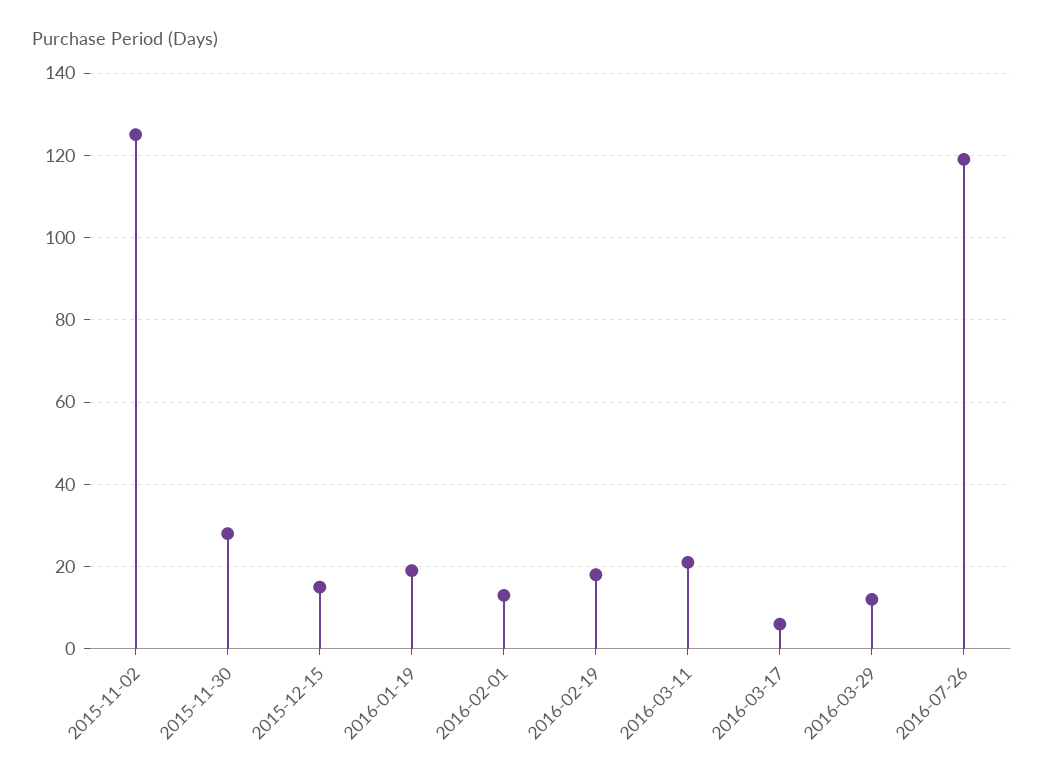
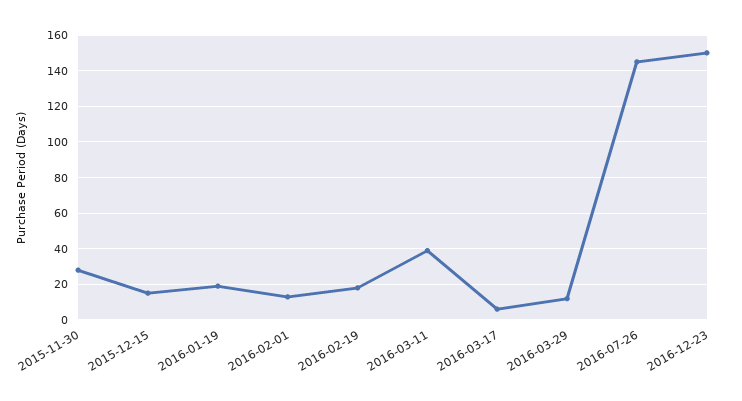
2015-11-02: 125 -> none
2016-03-11: 20 -> 40
2016-07-26: 120 -> 145
2016-12-23: none -> 150

